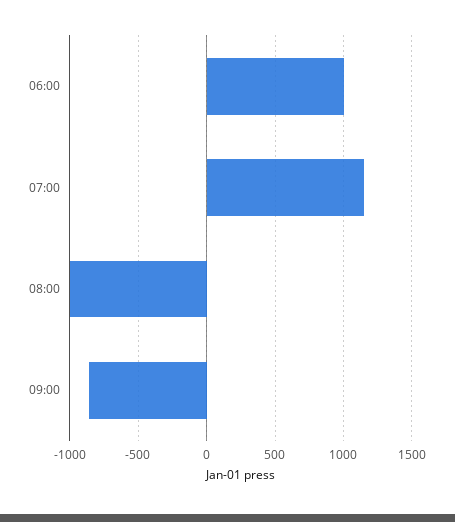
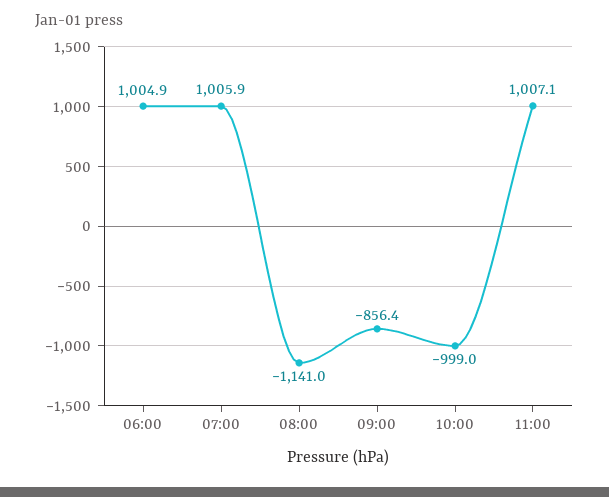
07:00: 1150 -> 1005.9
08:00: -1000 -> -1141
10:00: none -> -999
11:00: none -> 1007.1

